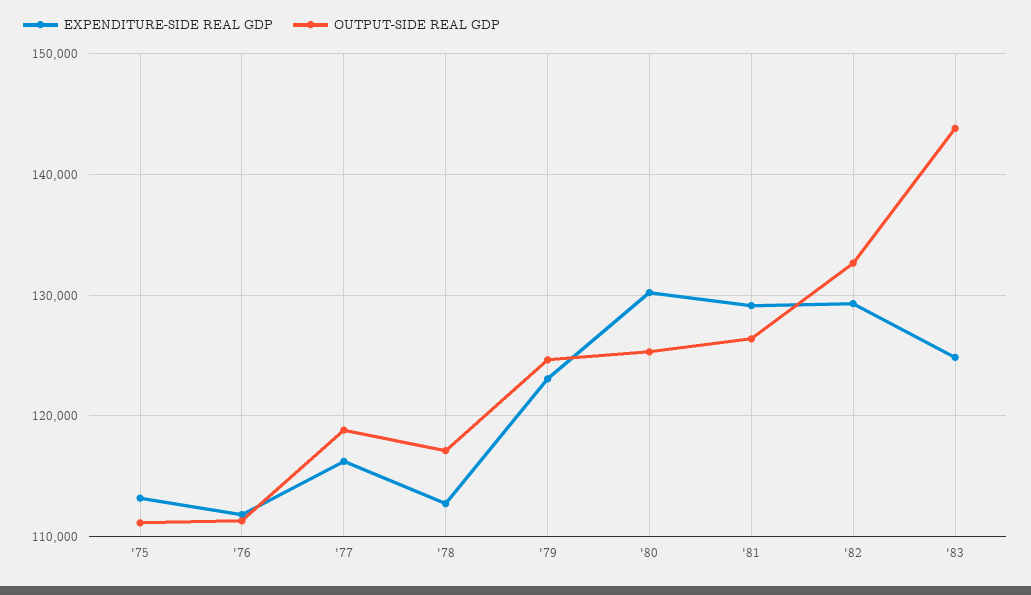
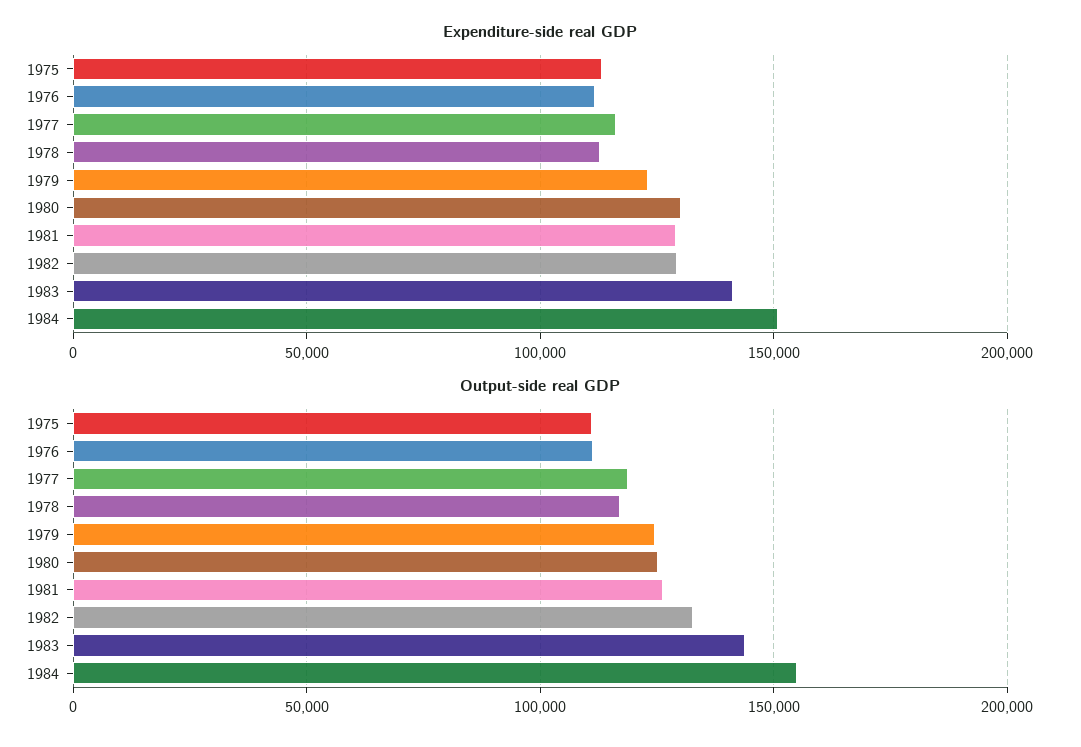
EXPENDITURE-SIDE REAL GDP, '83: 125000 -> 140000
EXPENDITURE-SIDE REAL GDP, 1984: none -> 150000
OUTPUT-SIDE REAL GDP, 1984: none -> 155000

